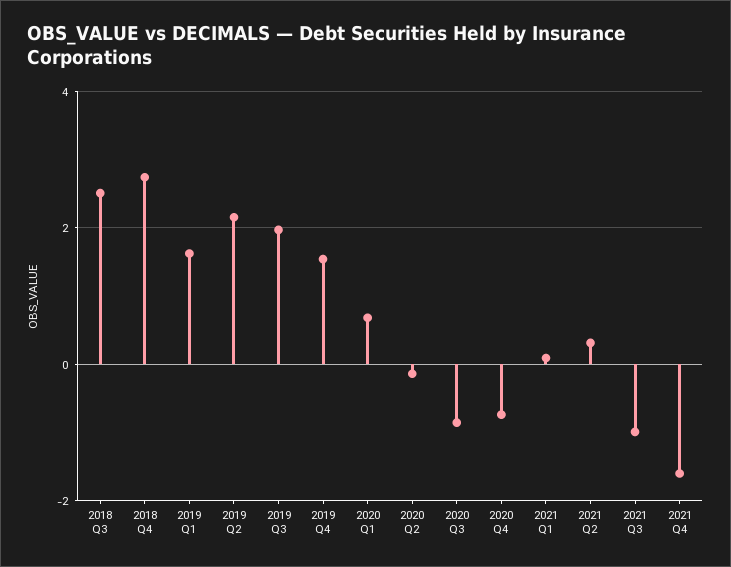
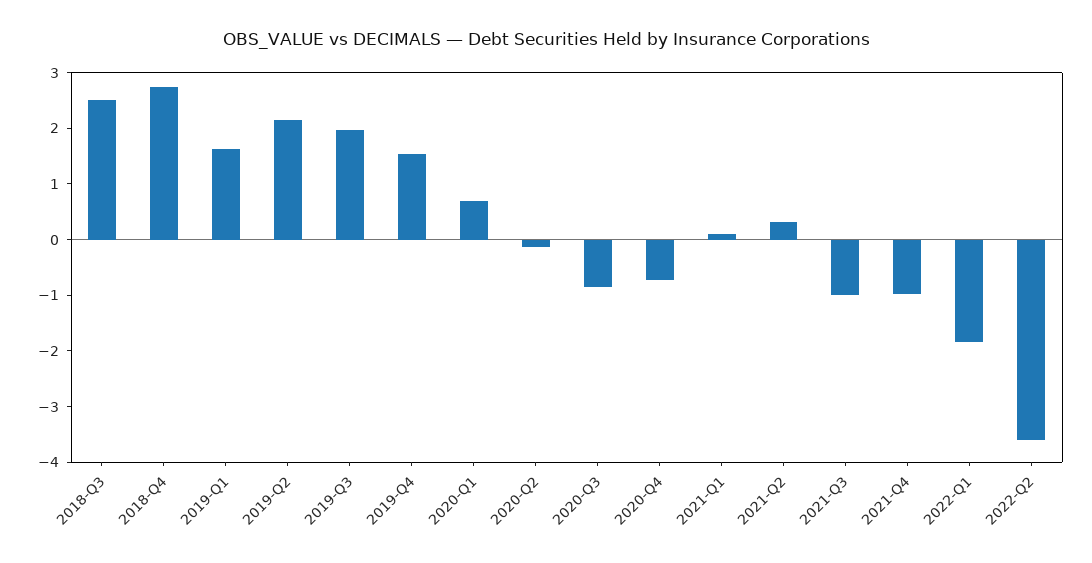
2021 Q4: -1.6 -> -1
2022-Q1: none -> -1.8
2022-Q2: none -> -3.6

